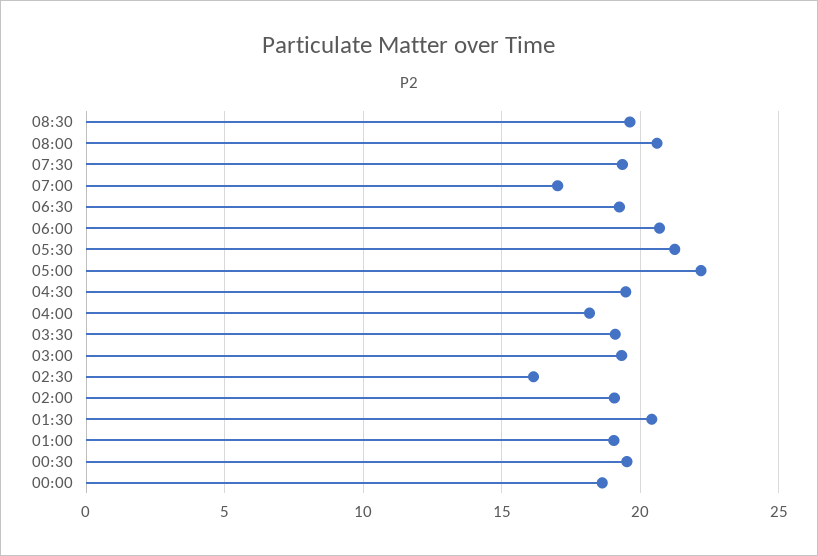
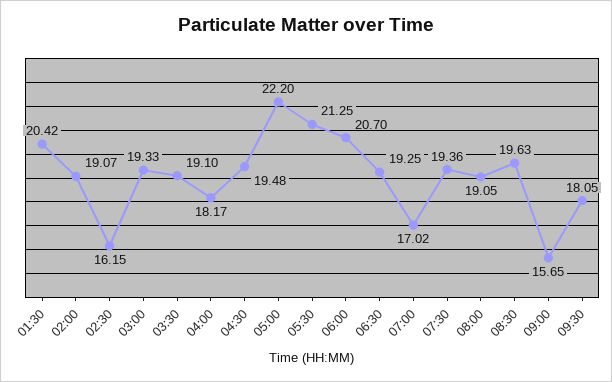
08:00: 20.5 -> 19.05
01:00: 19 -> none
00:30: 19.5 -> none
00:00: 18.5 -> none
09:00: none -> 15.65
09:30: none -> 18.05

